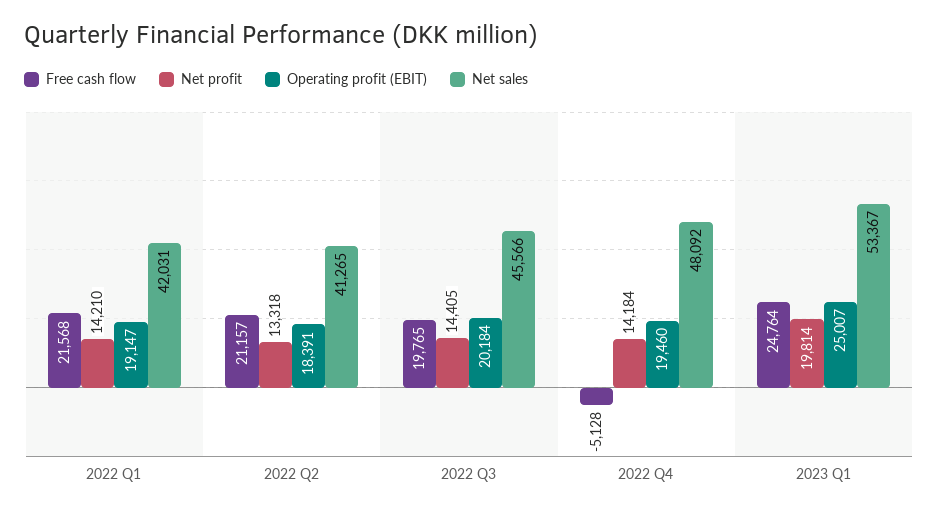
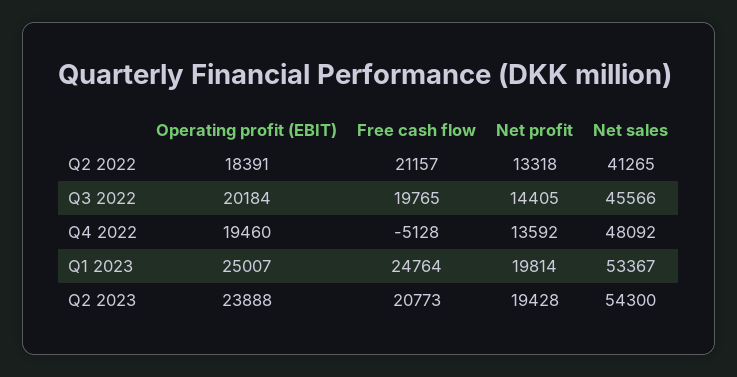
Free cash flow, 2022 Q1: 21568 -> none
Net profit, 2022 Q1: 14210 -> none
Operating profit (EBIT), 2022 Q1: 19147 -> none
Net sales, 2022 Q1: 42031 -> none
Net profit, 2022 Q4: 14184 -> 13592
Operating profit (EBIT), Q2 2023: none -> 23888
Free cash flow, Q2 2023: none -> 20773
Net profit, Q2 2023: none -> 19428
Net sales, Q2 2023: none -> 54300

